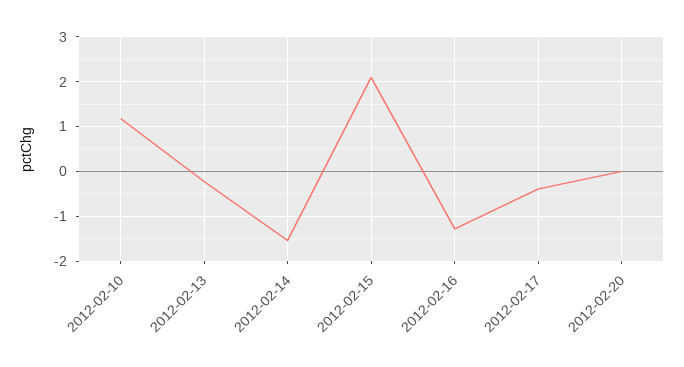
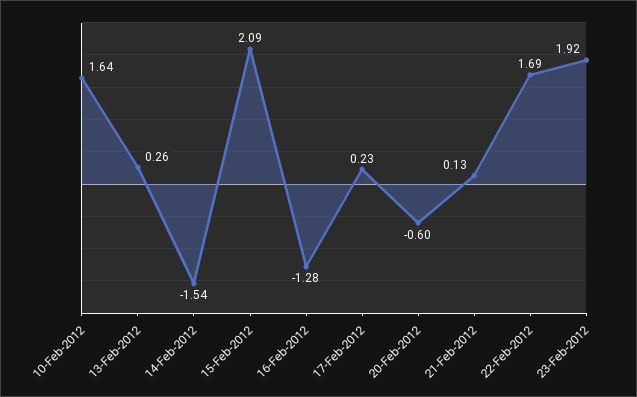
2012-02-10: 1.2 -> 1.64
2012-02-13: -0.2 -> 0.26
2012-02-17: -0.4 -> 0.23
2012-02-20: 0 -> -0.6
21-Feb-2012: none -> 0.13
22-Feb-2012: none -> 1.69
23-Feb-2012: none -> 1.92

